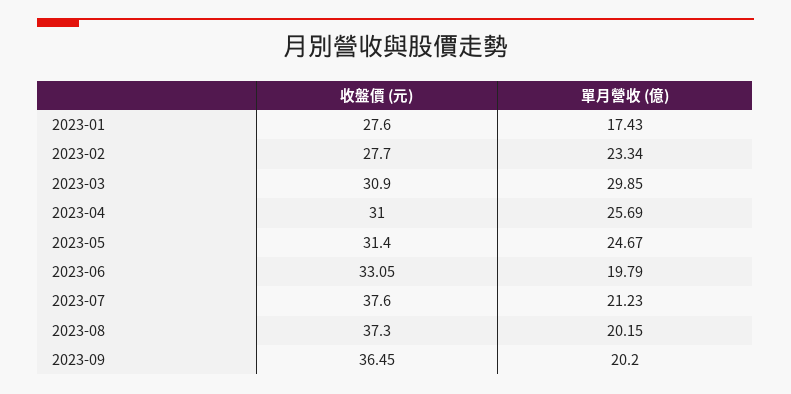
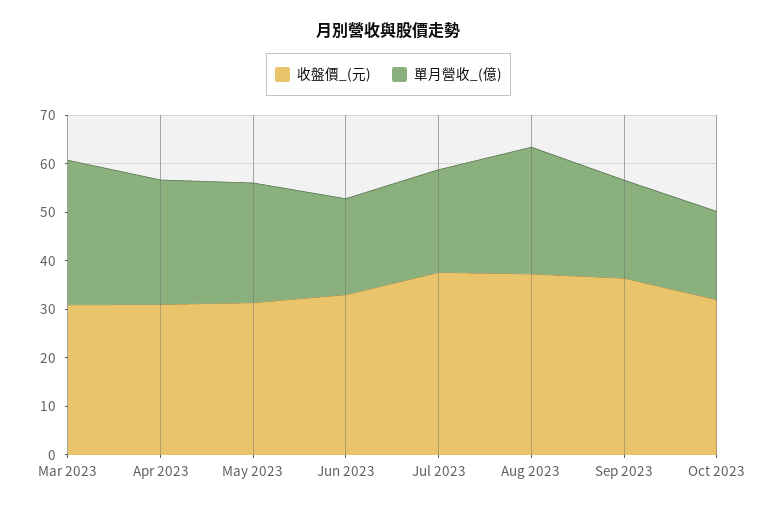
收盤價 (元), 2023-01: 27.6 -> none
單月營收 (億), 2023-01: 17.43 -> none
收盤價 (元), 2023-02: 27.7 -> none
單月營收 (億), 2023-02: 23.34 -> none
單月營收 (億), 2023-08: 20.15 -> 26
收盤價 (元), Oct 2023: none -> 32
單月營收 (億), Oct 2023: none -> 18

